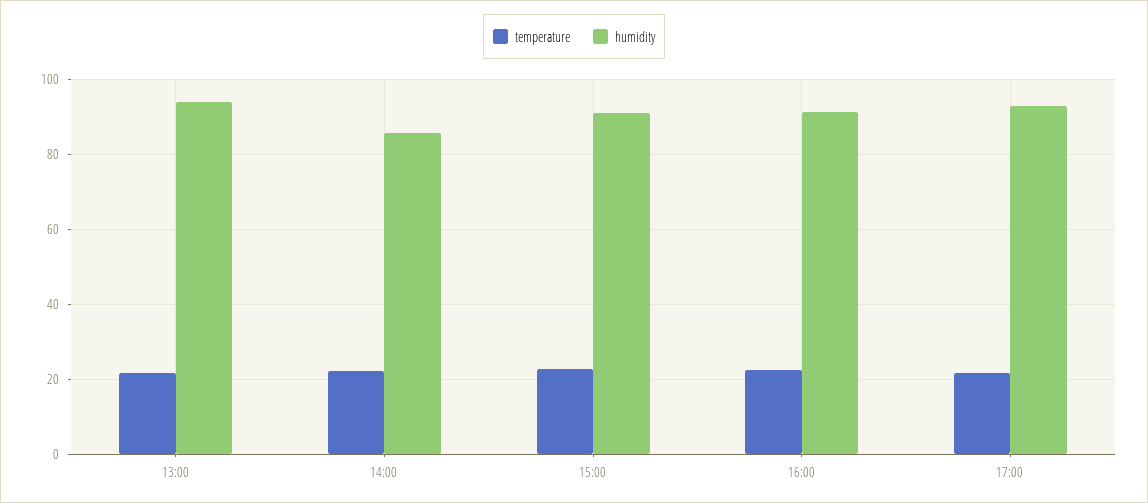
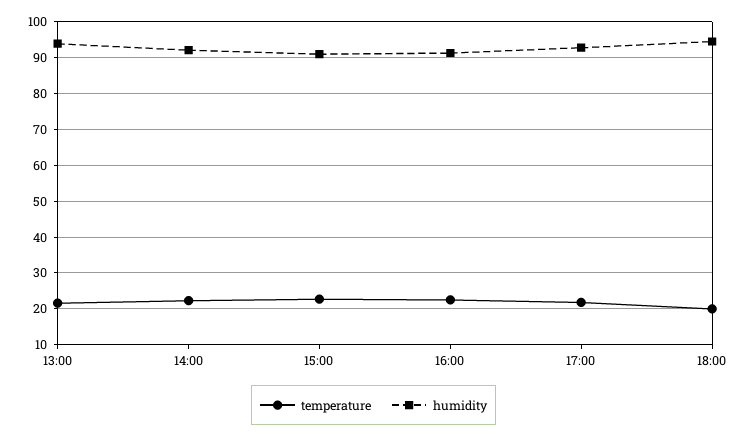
humidity, 14:00: 86 -> 92
temperature, 18:00: none -> 20
humidity, 18:00: none -> 94

